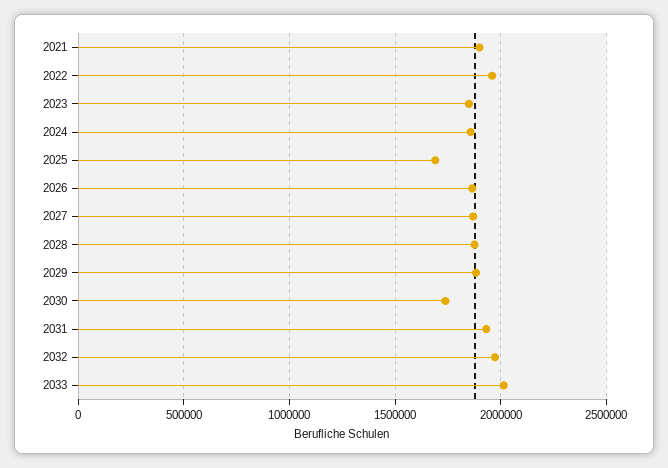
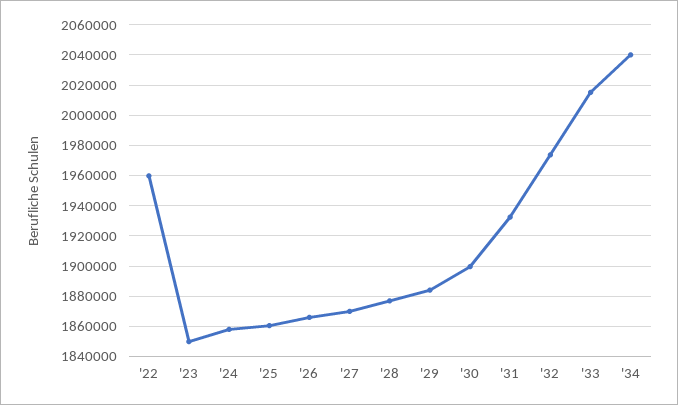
2021: 1900000 -> none
2025: 1700000 -> 1860000
2030: 1750000 -> 1900000
'34: none -> 2040000

